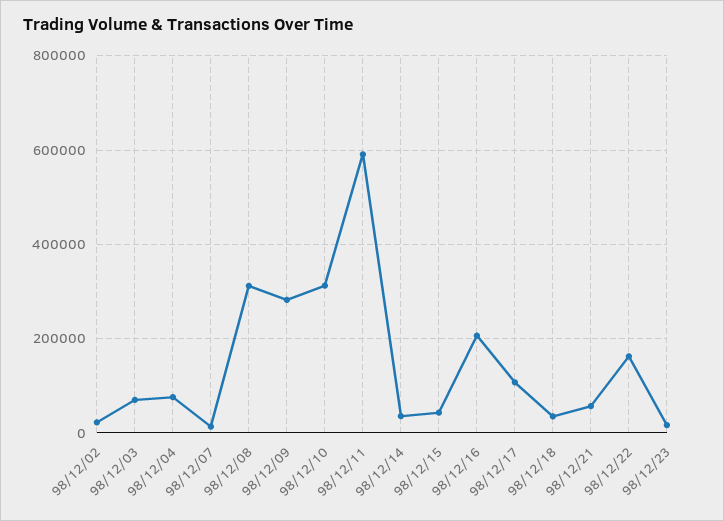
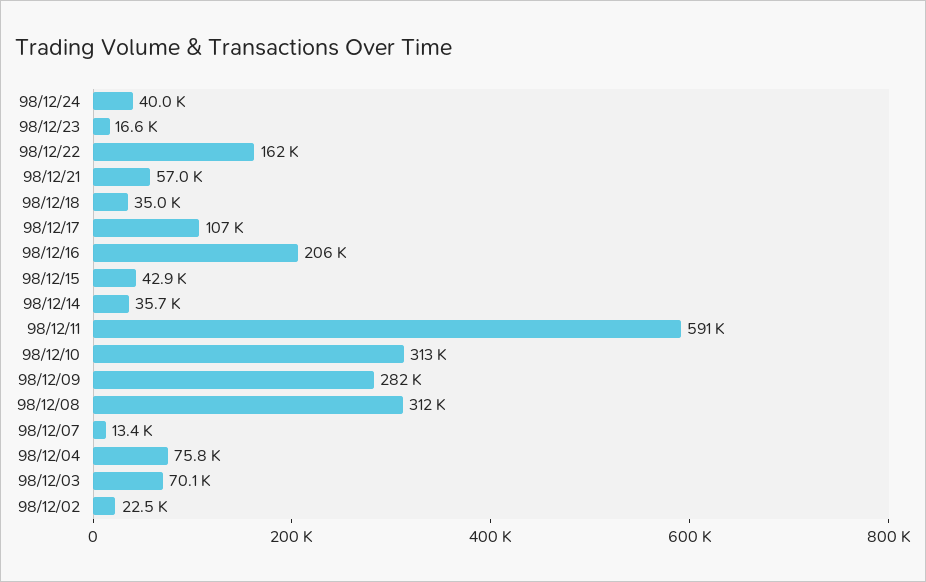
98/12/24: none -> 40000

